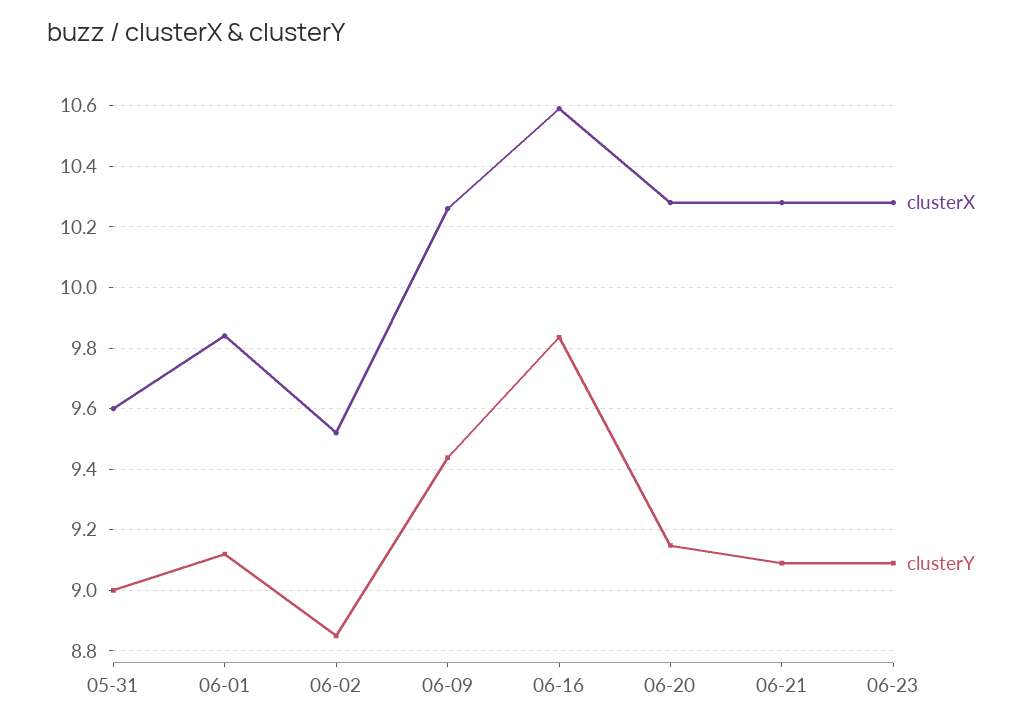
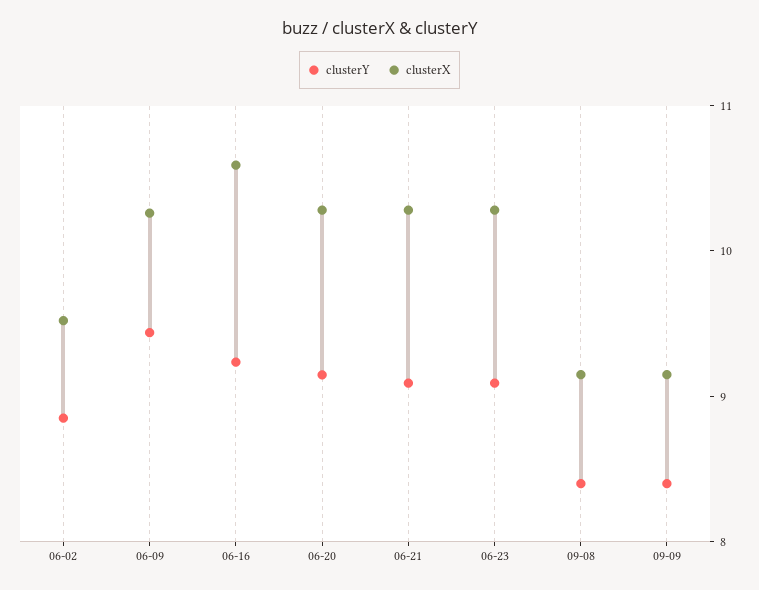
clusterX, 05-31: 9.6 -> none
clusterY, 05-31: 9 -> none
clusterX, 06-01: 9.84 -> none
clusterY, 06-01: 9.12 -> none
clusterY, 06-16: 9.84 -> 9.2
clusterY, 09-08: none -> 8.4
clusterX, 09-08: none -> 9.2
clusterY, 09-09: none -> 8.4
clusterX, 09-09: none -> 9.2

